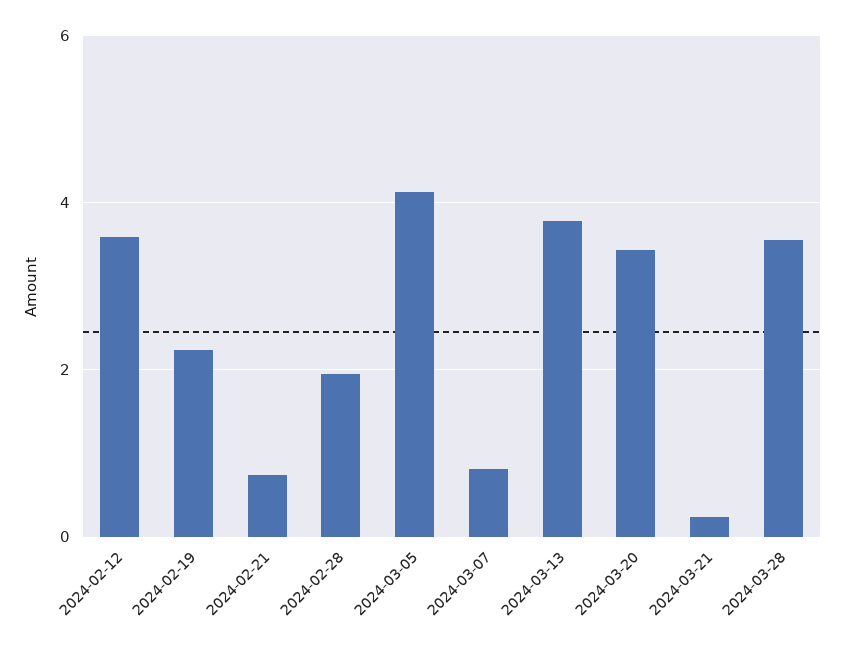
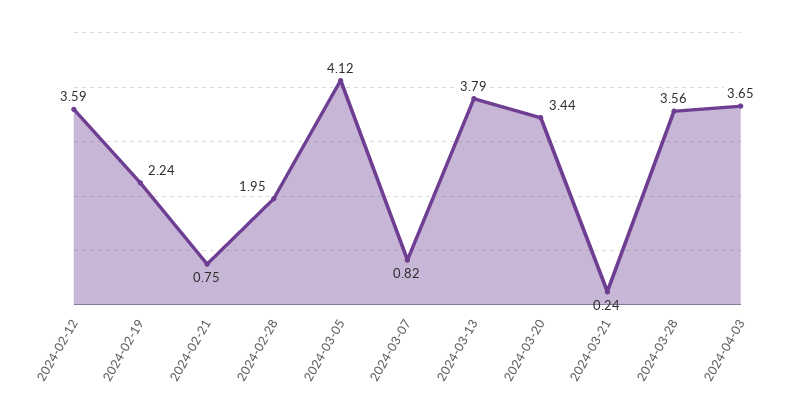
2024-04-03: none -> 3.65

